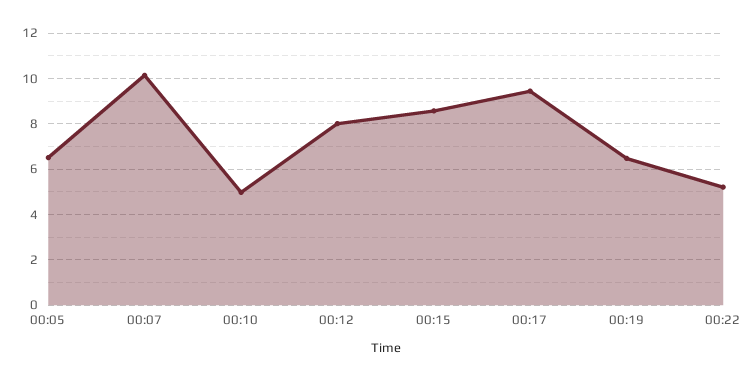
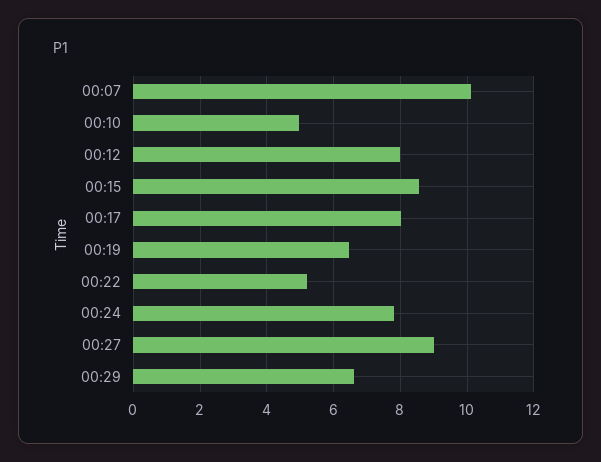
00:05: 6.5 -> none
00:17: 9.5 -> 8
00:24: none -> 7.8
00:27: none -> 9
00:29: none -> 6.6

